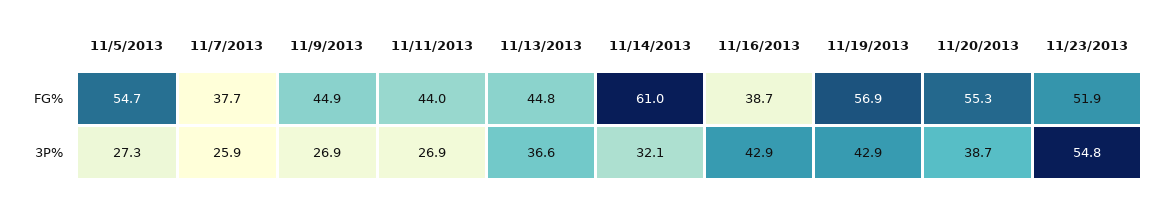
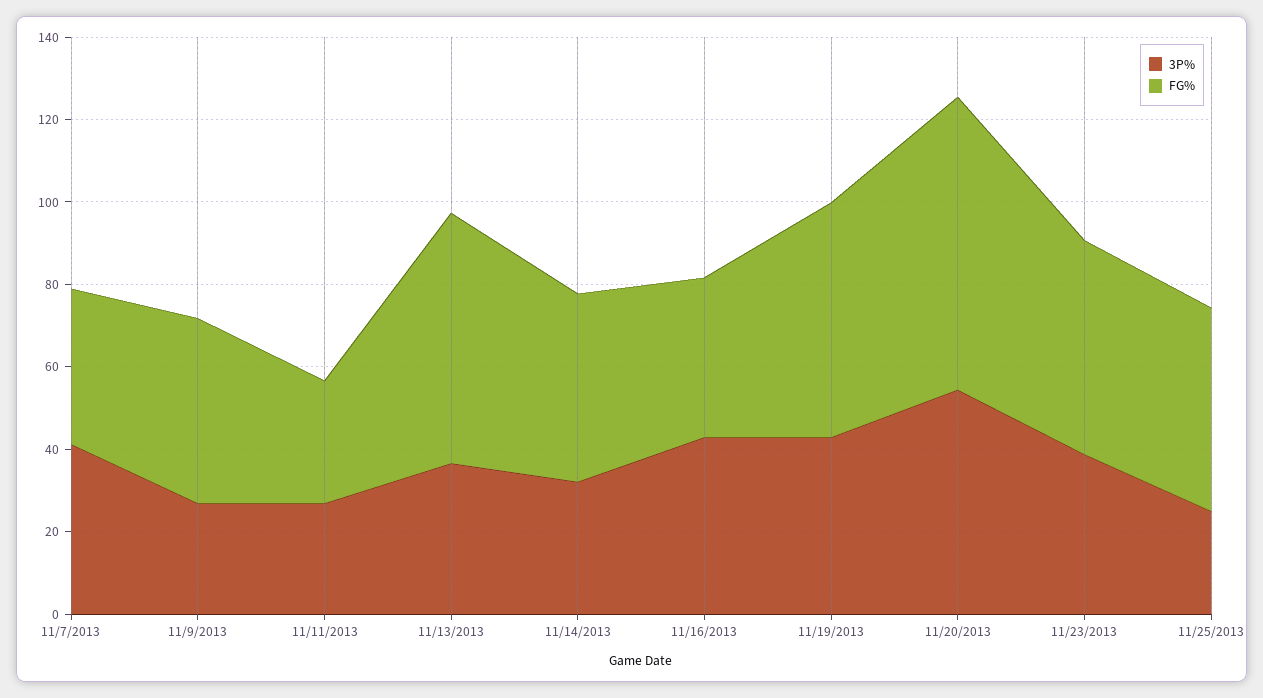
FG%, 11/5/2013: 54.7 -> none
FG%, 11/11/2013: 44 -> 30
FG%, 11/13/2013: 44.8 -> 60
FG%, 11/14/2013: 61 -> 45
FG%, 11/20/2013: 55.3 -> 70
3P%, 11/5/2013: 27.3 -> none
3P%, 11/7/2013: 25.9 -> 40
3P%, 11/20/2013: 38.7 -> 55
3P%, 11/23/2013: 54.8 -> 40
3P%, 11/25/2013: none -> 25
FG%, 11/25/2013: none -> 50

